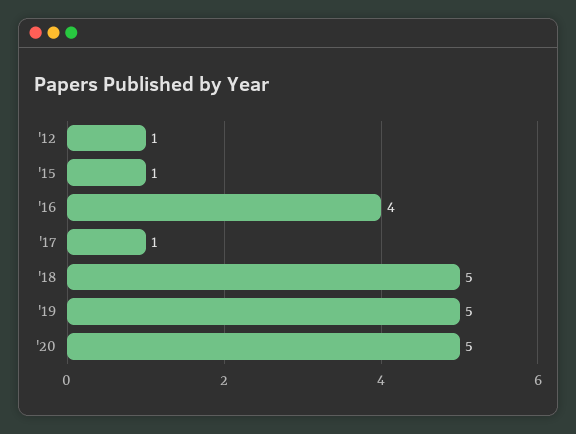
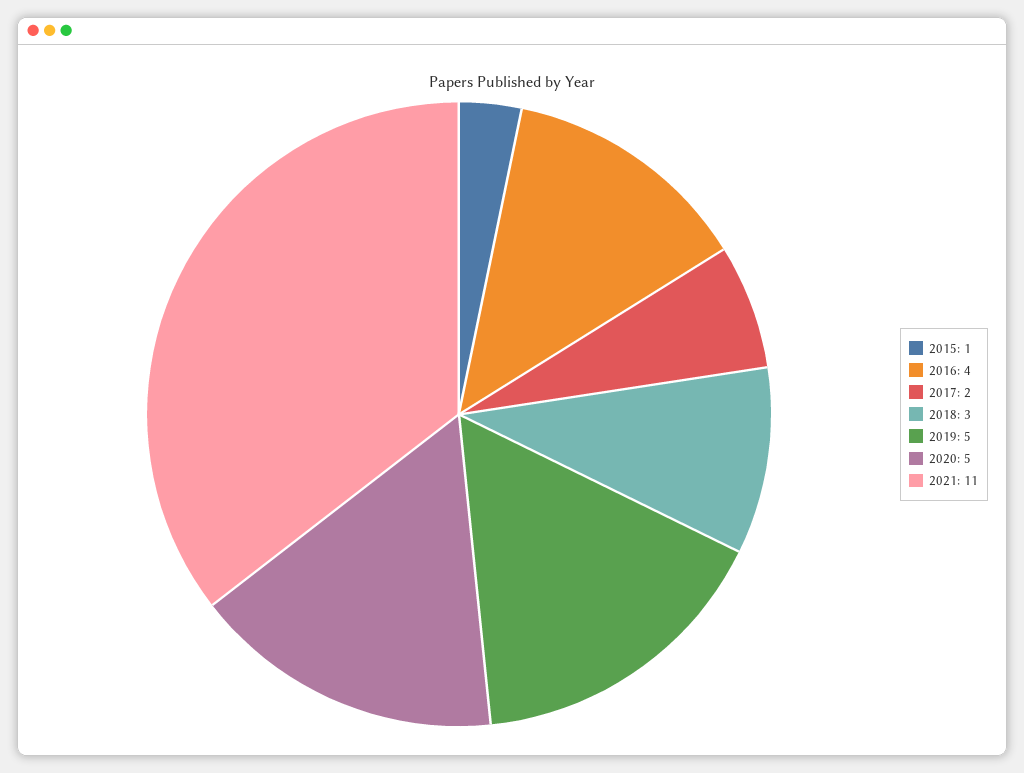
'12: 1 -> none
'17: 1 -> 2
'18: 5 -> 3
2021: none -> 11

